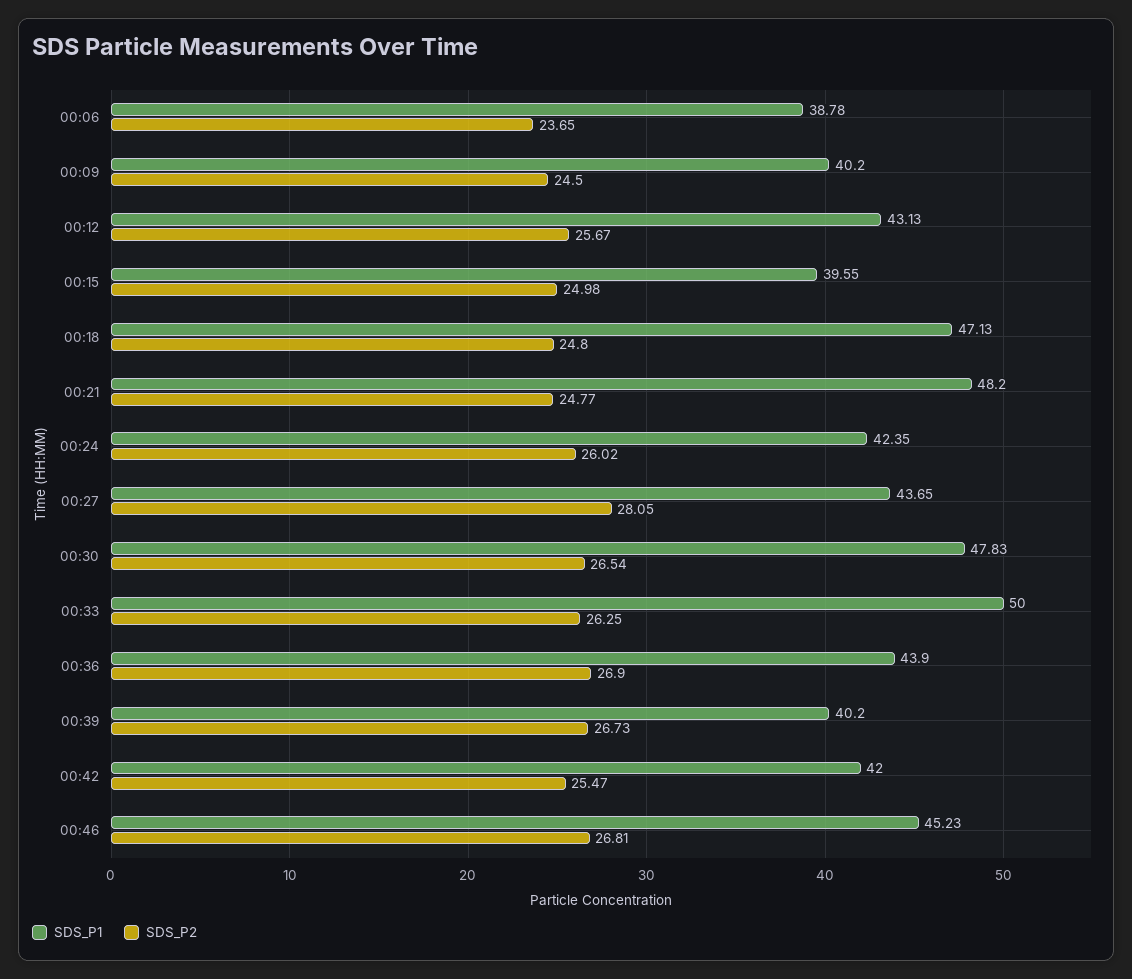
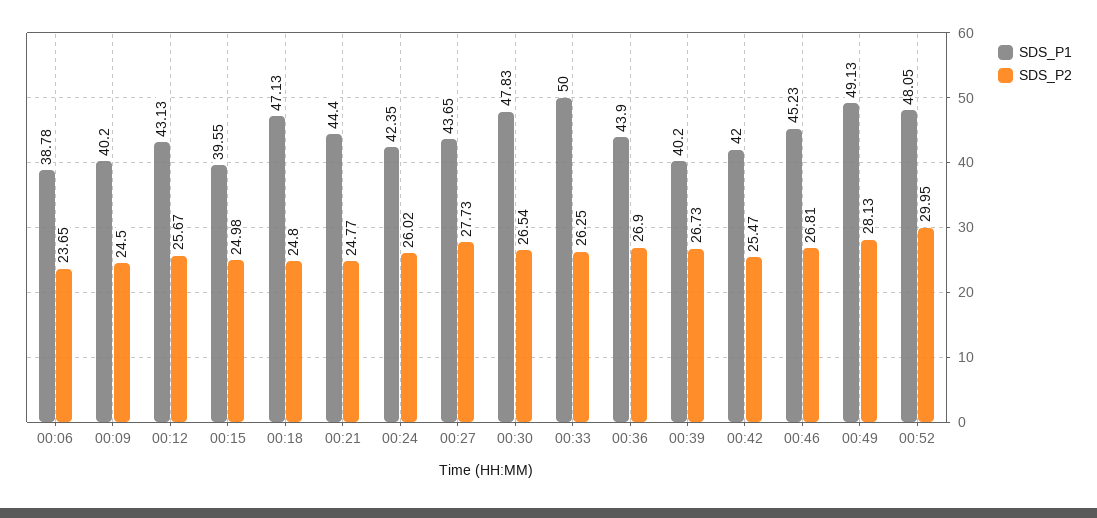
SDS_P1, 00:21: 48.2 -> 44.4
SDS_P2, 00:27: 28.05 -> 27.73
SDS_P1, 00:49: none -> 49.13
SDS_P2, 00:49: none -> 28.13
SDS_P1, 00:52: none -> 48.05
SDS_P2, 00:52: none -> 29.95

